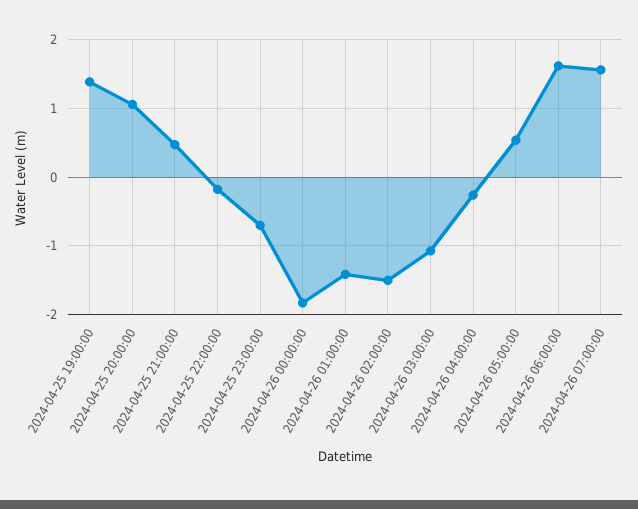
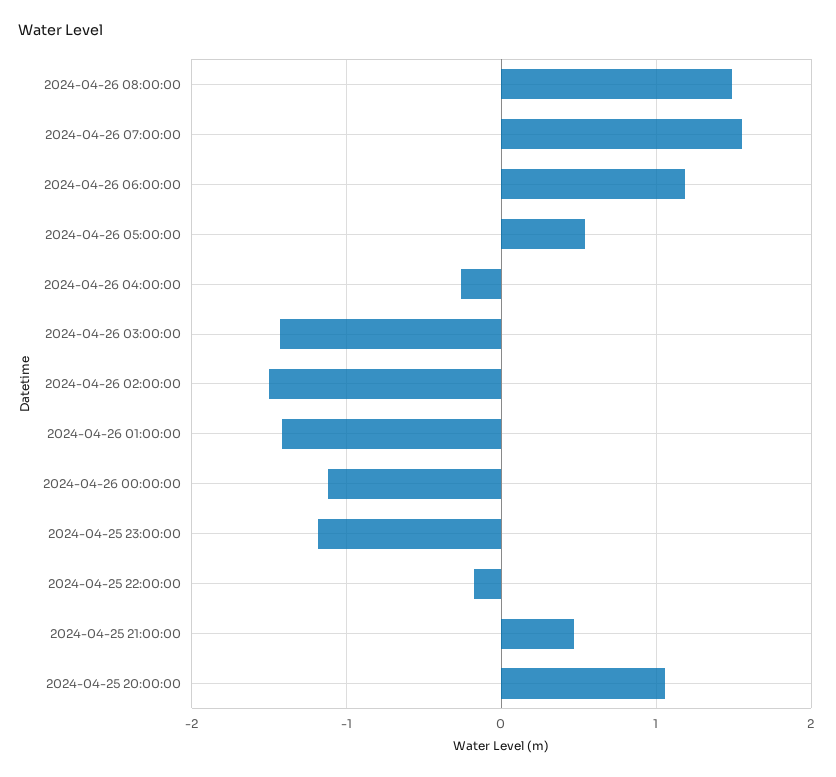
2024-04-25 19:00:00: 1.4 -> none
2024-04-25 23:00:00: -0.7 -> -1.2
2024-04-26 00:00:00: -1.8 -> -1.1
2024-04-26 03:00:00: -1.1 -> -1.4
2024-04-26 06:00:00: 1.6 -> 1.2
2024-04-26 08:00:00: none -> 1.5

